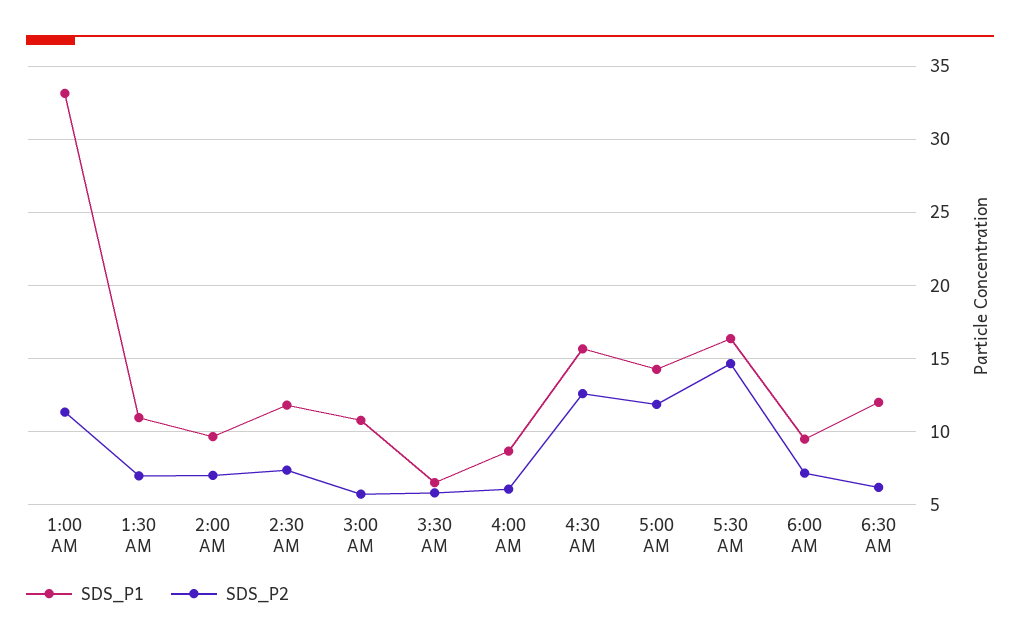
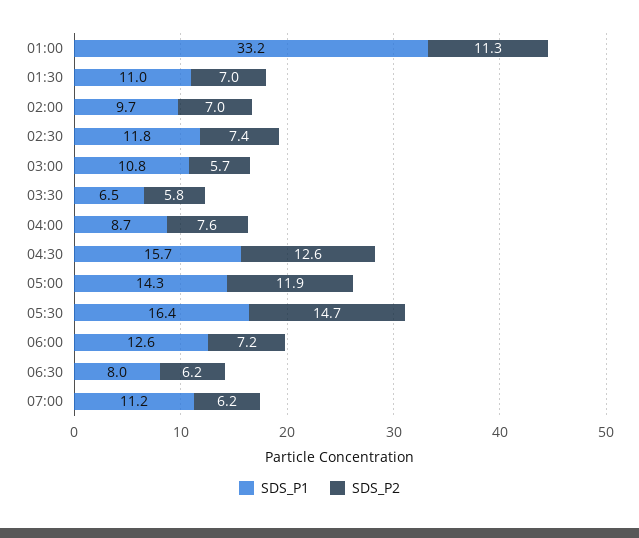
SDS_P2, 4:00 AM: 6 -> 7.6
SDS_P1, 6:00 AM: 9.5 -> 12.6
SDS_P1, 6:30 AM: 12 -> 8
SDS_P1, 07:00: none -> 11.2
SDS_P2, 07:00: none -> 6.2

